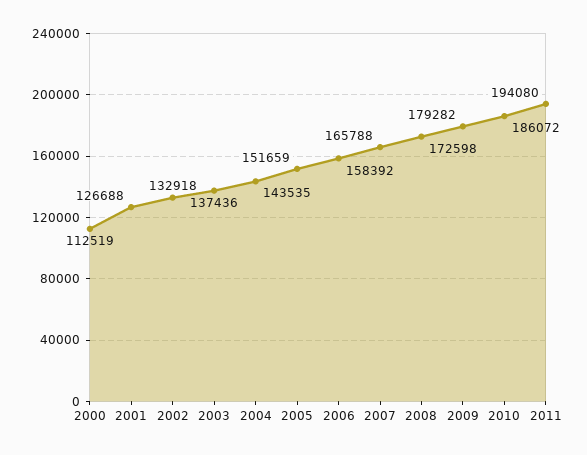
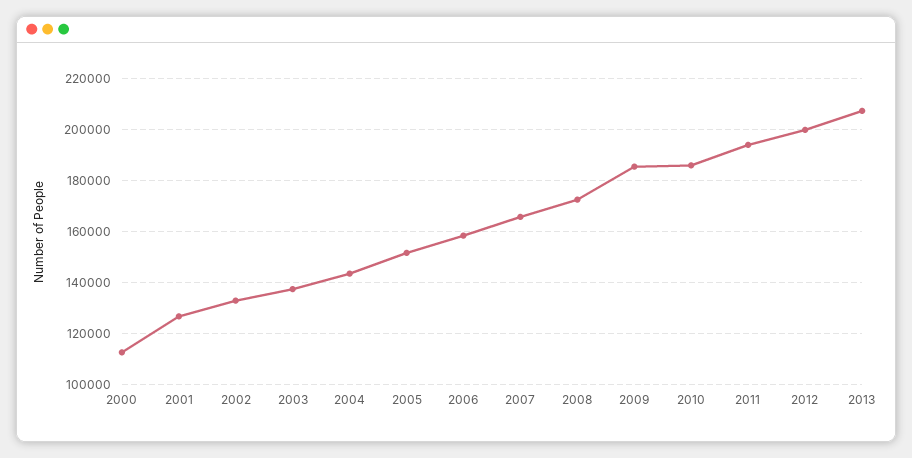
2009: 179282 -> 185000
2012: none -> 200000
2013: none -> 207500

